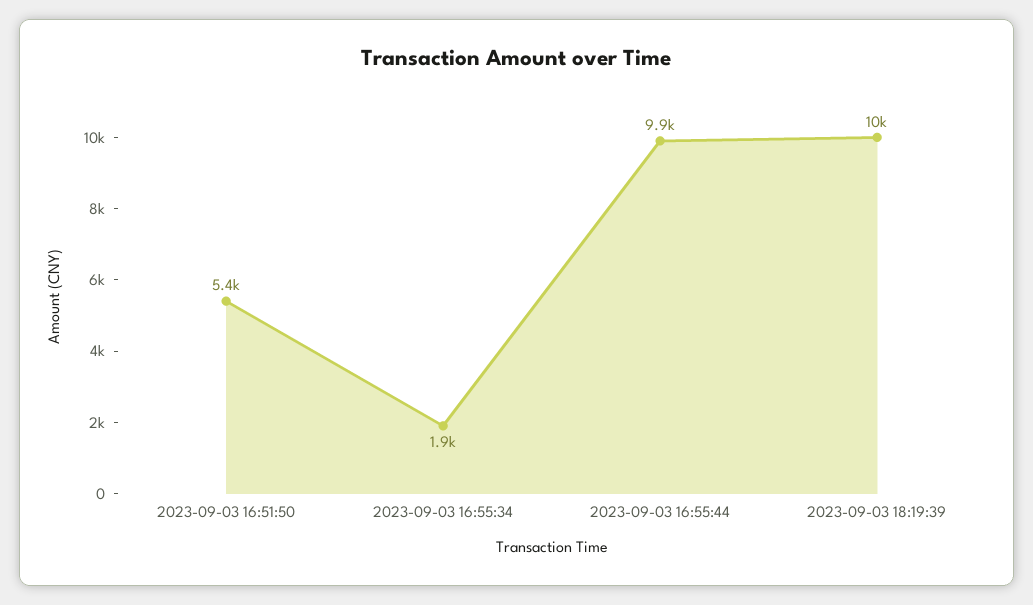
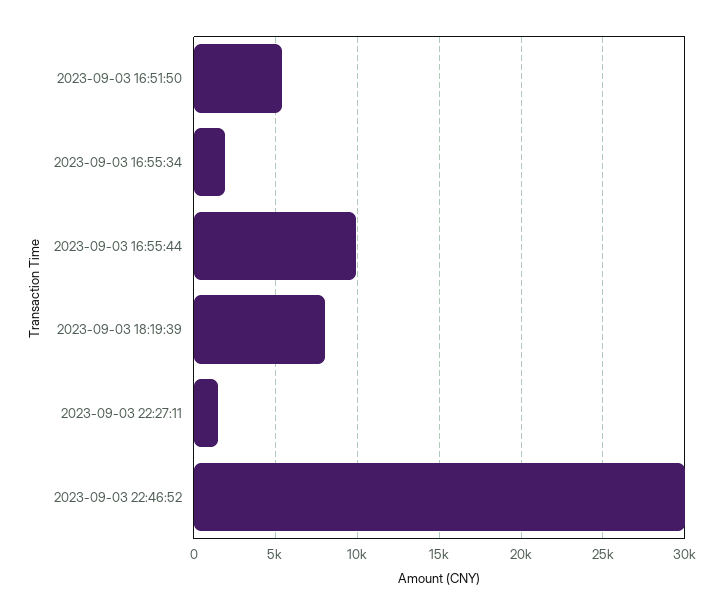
2023-09-03 18:19:39: 10000 -> 8000
2023-09-03 22:27:11: none -> 1500
2023-09-03 22:46:52: none -> 30000

